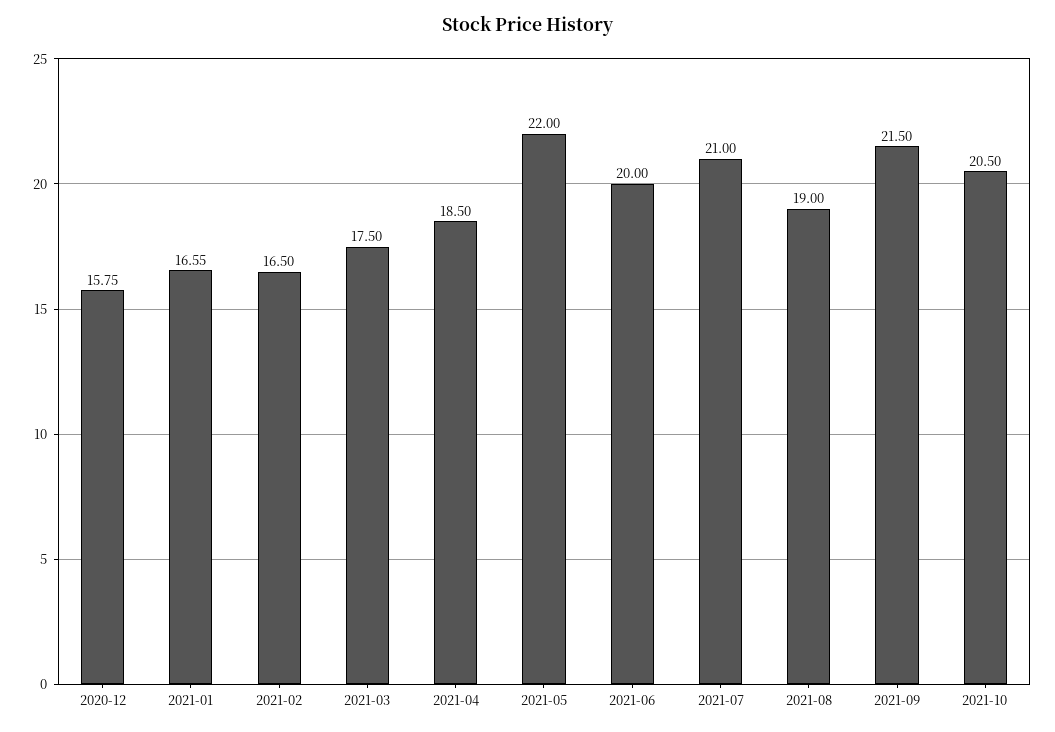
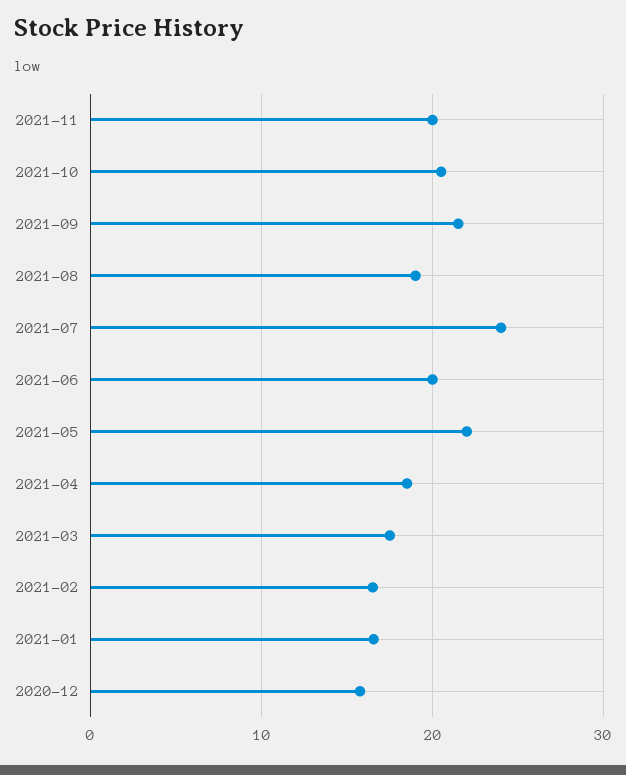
2021-07: 21 -> 24
2021-11: none -> 20

